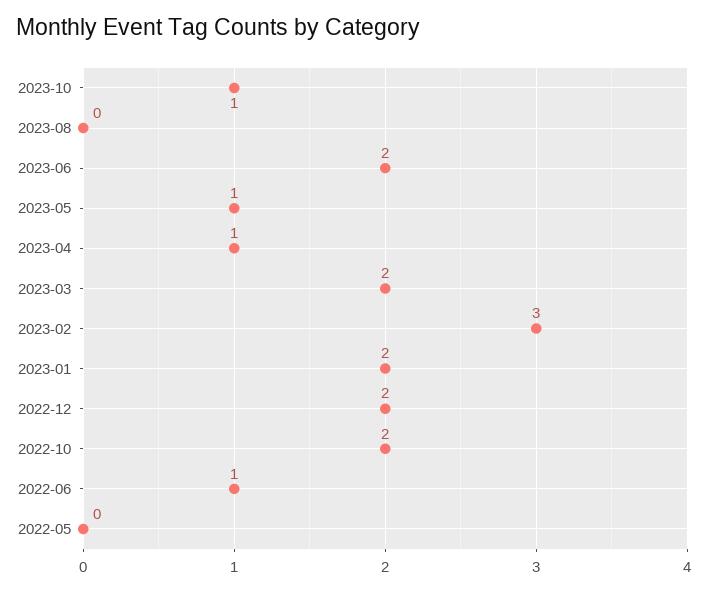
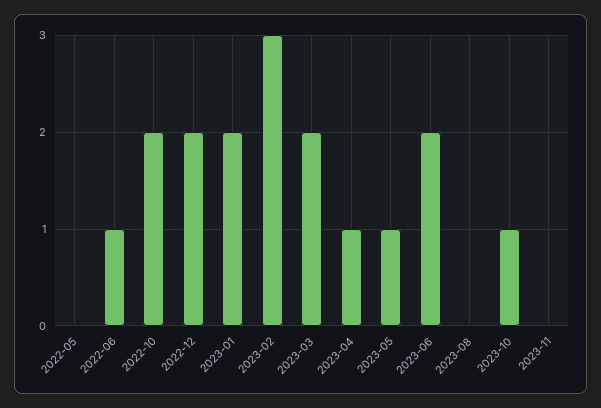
2023-11: none -> 0

